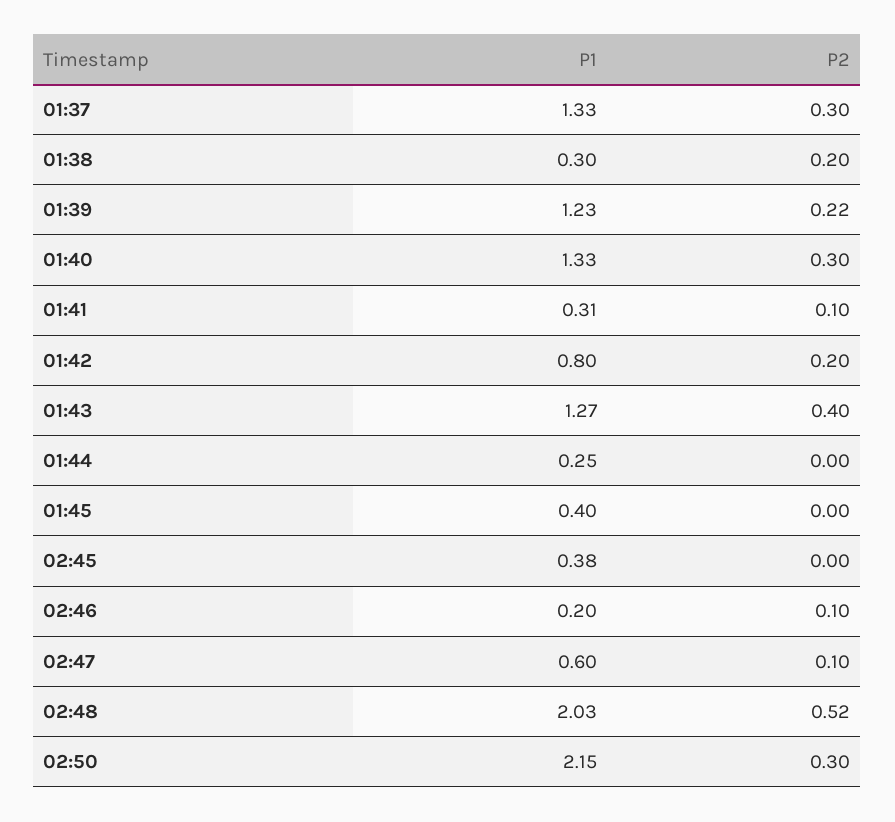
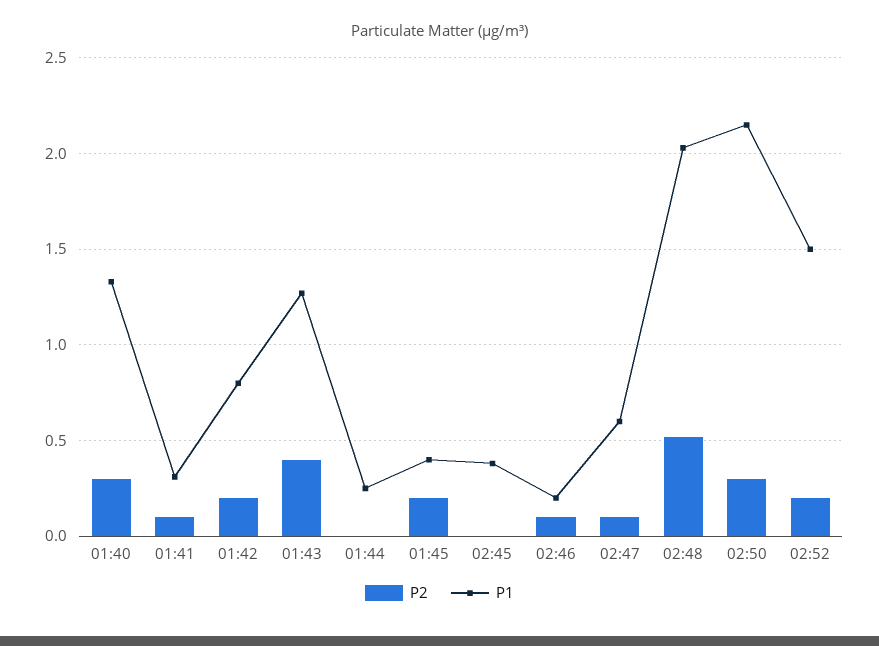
P1, 01:37: 1.33 -> none
P2, 01:37: 0.3 -> none
P1, 01:38: 0.3 -> none
P2, 01:38: 0.2 -> none
P1, 01:39: 1.23 -> none
P2, 01:39: 0.22 -> none
P2, 01:45: 0 -> 0.2
P2, 02:52: none -> 0.2
P1, 02:52: none -> 1.5

